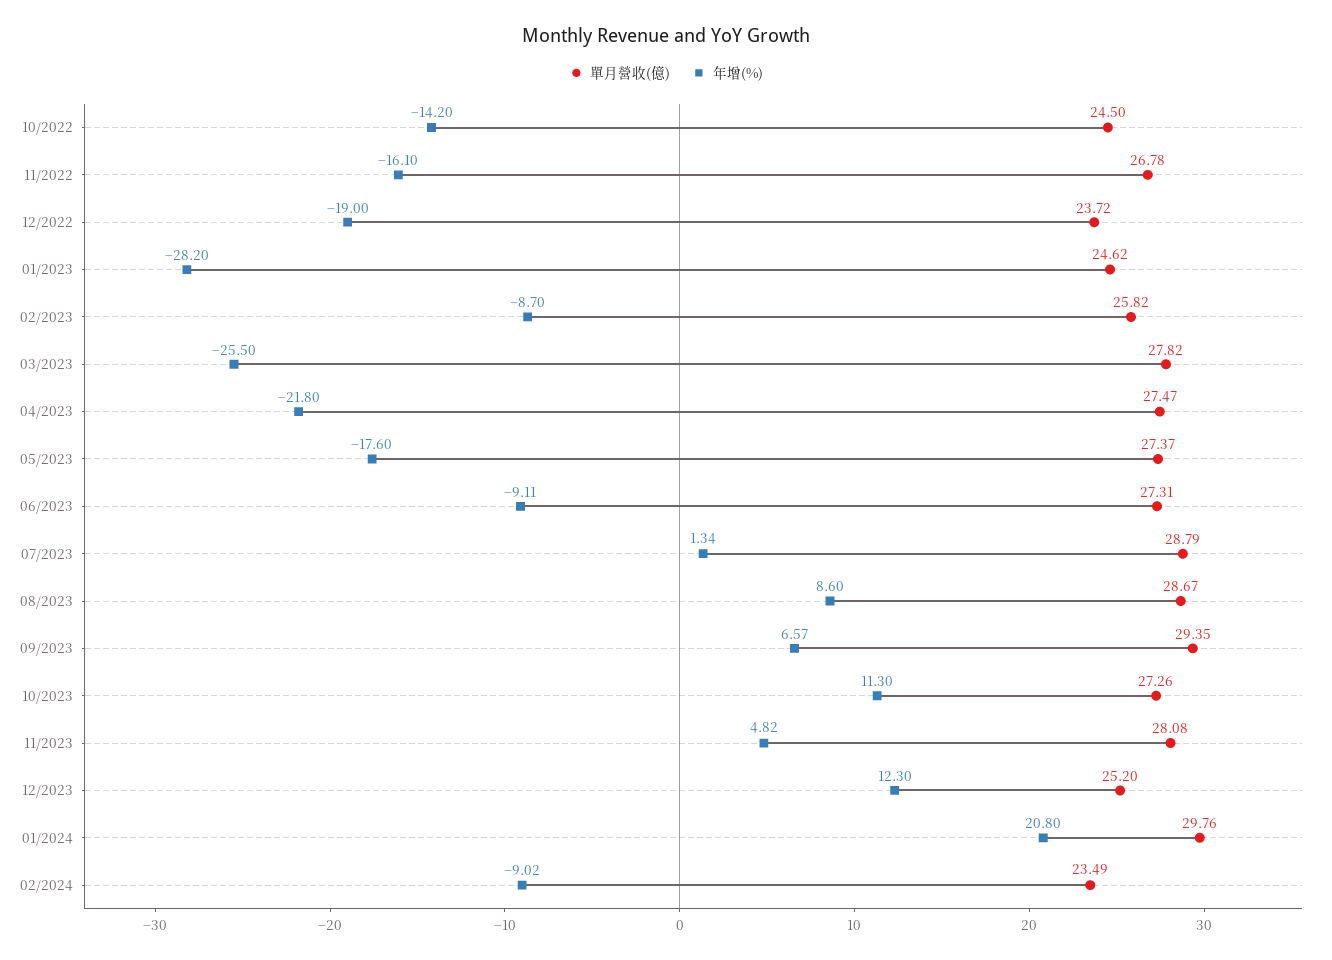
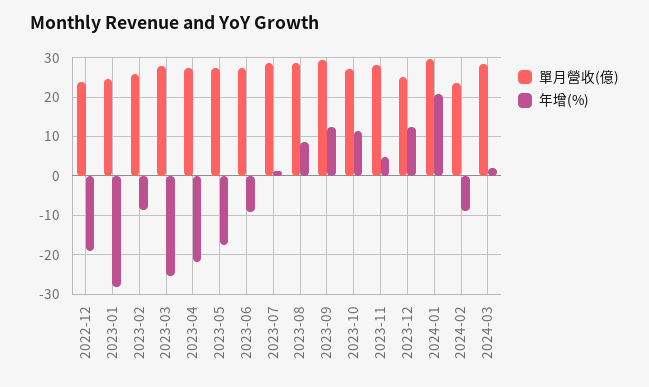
單月營收(億), 10/2022: 24.5 -> none
年增(%), 10/2022: -14.2 -> none
單月營收(億), 11/2022: 26.78 -> none
年增(%), 11/2022: -16.1 -> none
年增(%), 09/2023: 6.57 -> 12
單月營收(億), 2024-03: none -> 28
年增(%), 2024-03: none -> 2

